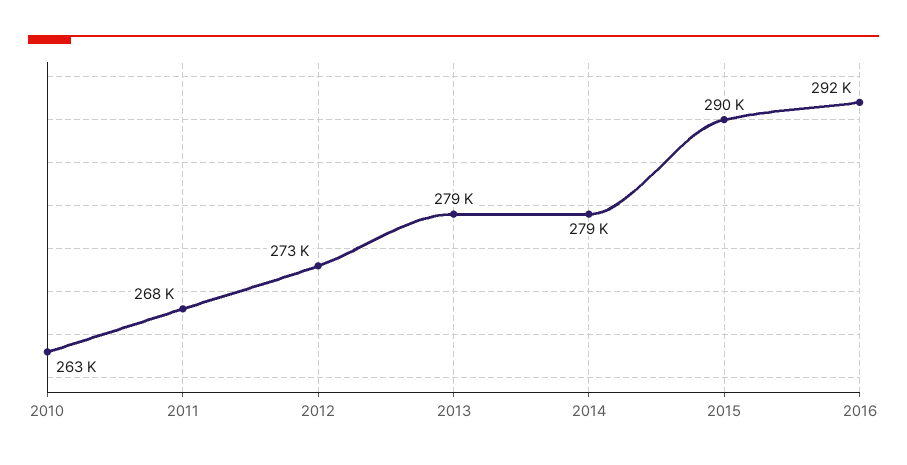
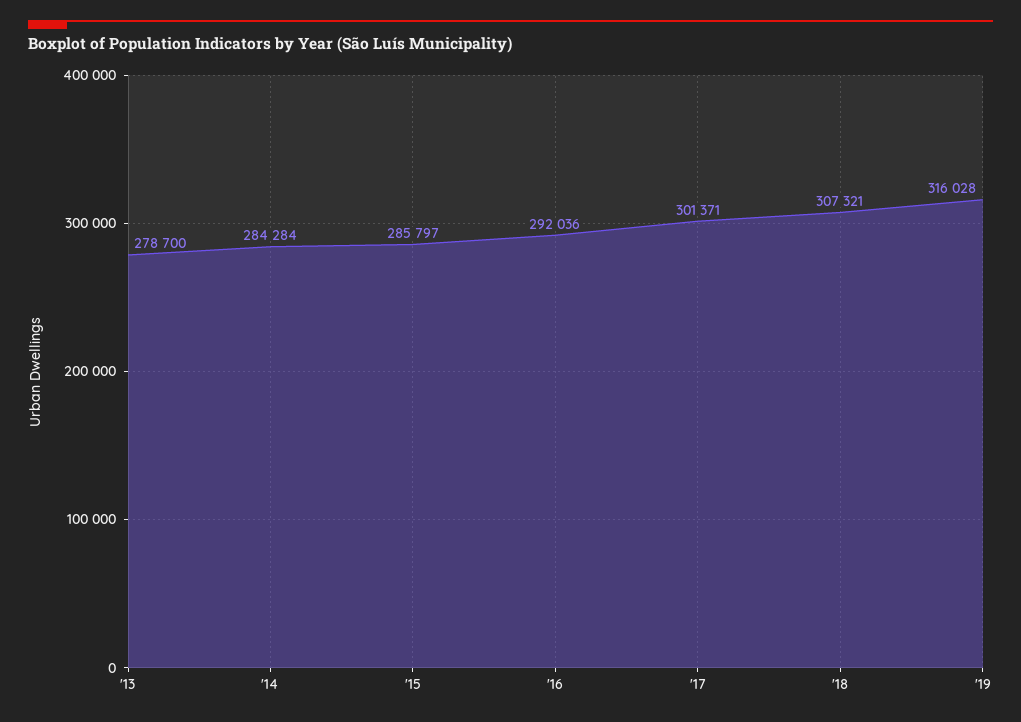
2010: 263000 -> none
2011: 268000 -> none
2012: 273000 -> none
2014: 279000 -> 284284
2015: 290000 -> 285797
'17: none -> 301371
'18: none -> 307321
'19: none -> 316028

